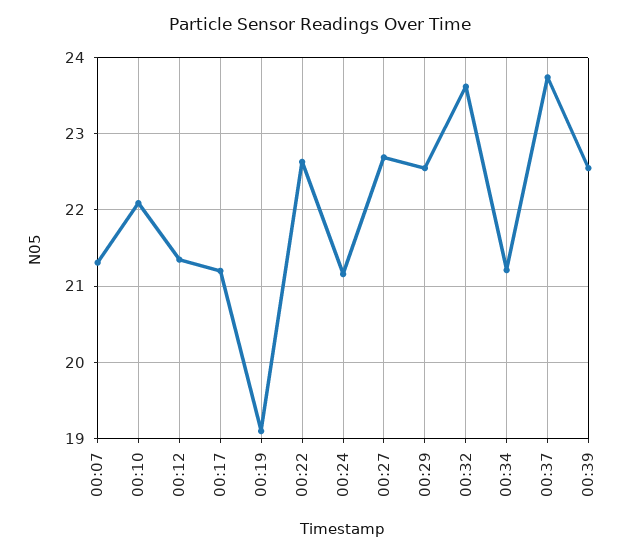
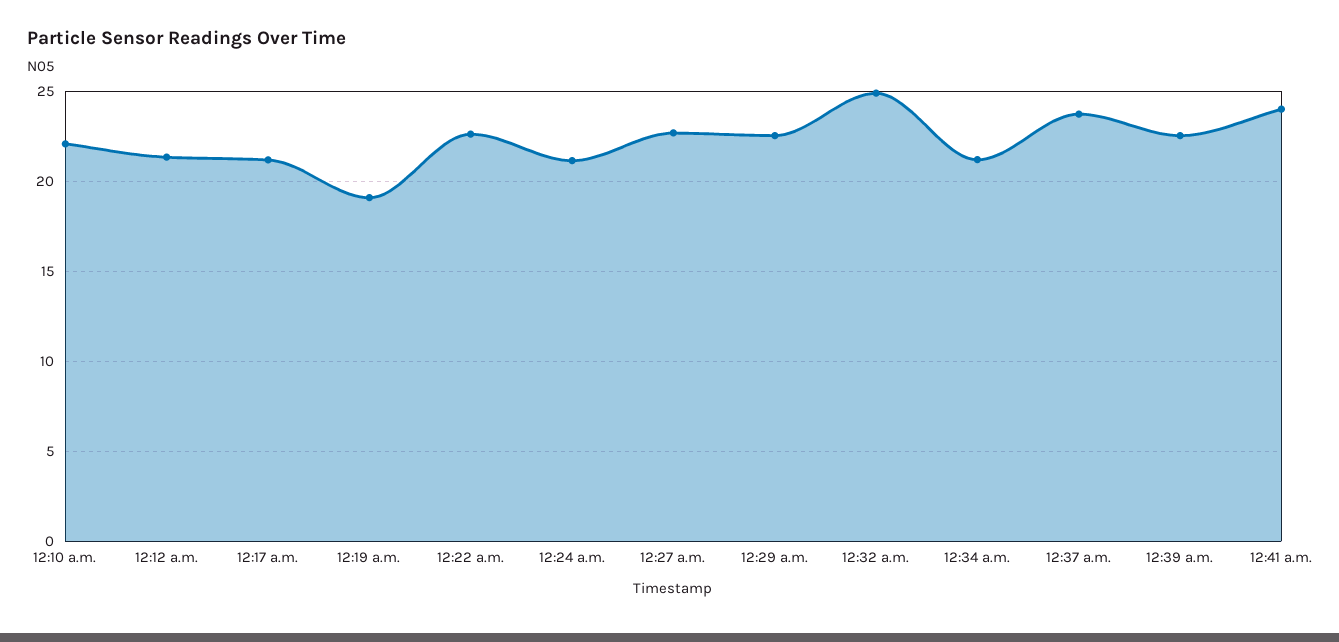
00:07: 21.3 -> none
00:32: 23.6 -> 25
12:41 a.m.: none -> 24

